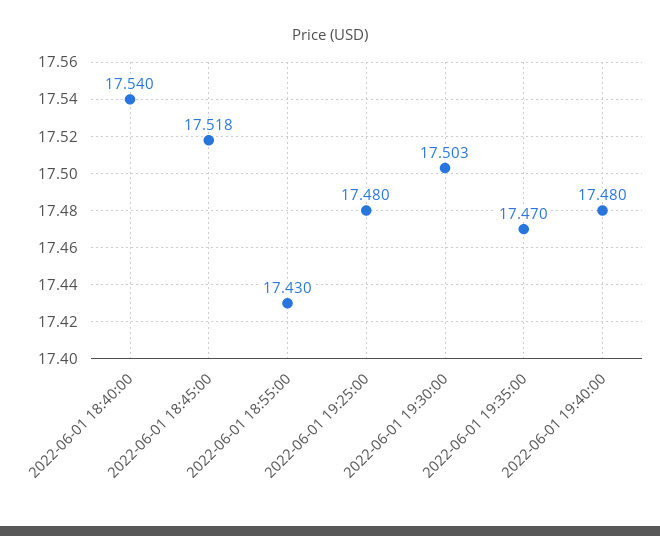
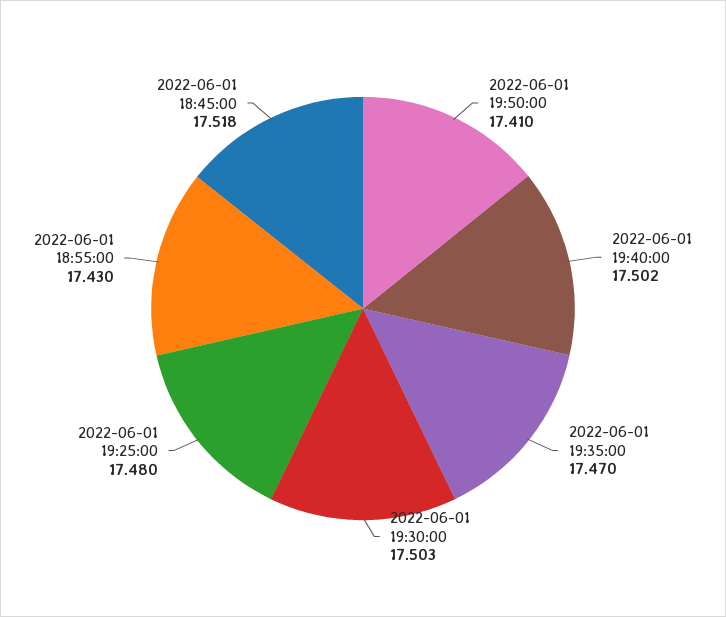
2022-06-01 18:40:00: 17.54 -> none
2022-06-01 19:40:00: 17.48 -> 17.502
2022-06-01 19:50:00: none -> 17.41

